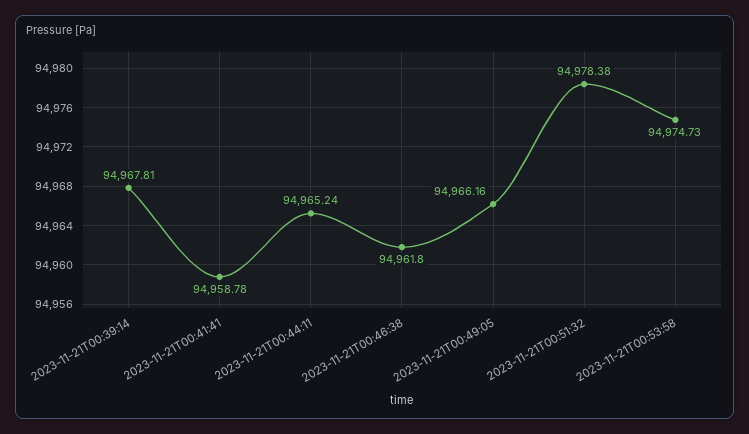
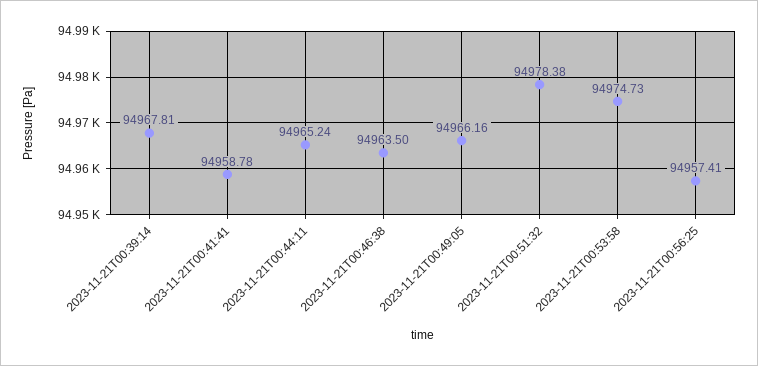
2023-11-21T00:46:38: 94961.8 -> 94963.5
2023-11-21T00:56:25: none -> 94957.41

